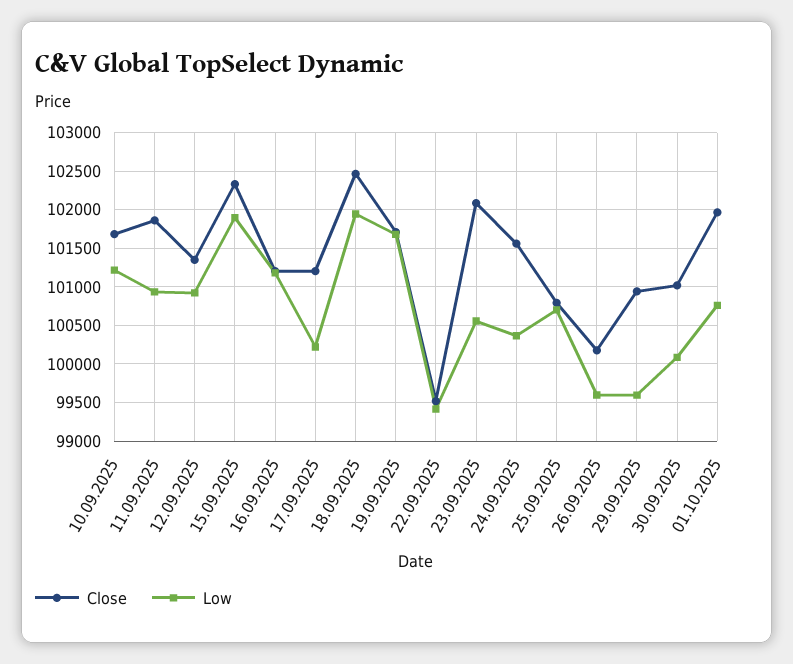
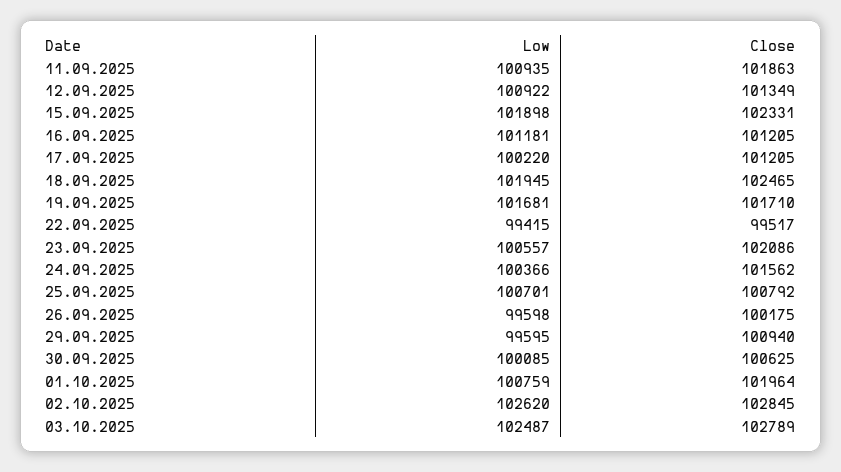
Close, 10.09.2025: 101700 -> none
Low, 10.09.2025: 101200 -> none
Close, 30.09.2025: 101000 -> 100625
Low, 02.10.2025: none -> 102620
Close, 02.10.2025: none -> 102845
Low, 03.10.2025: none -> 102487
Close, 03.10.2025: none -> 102789

